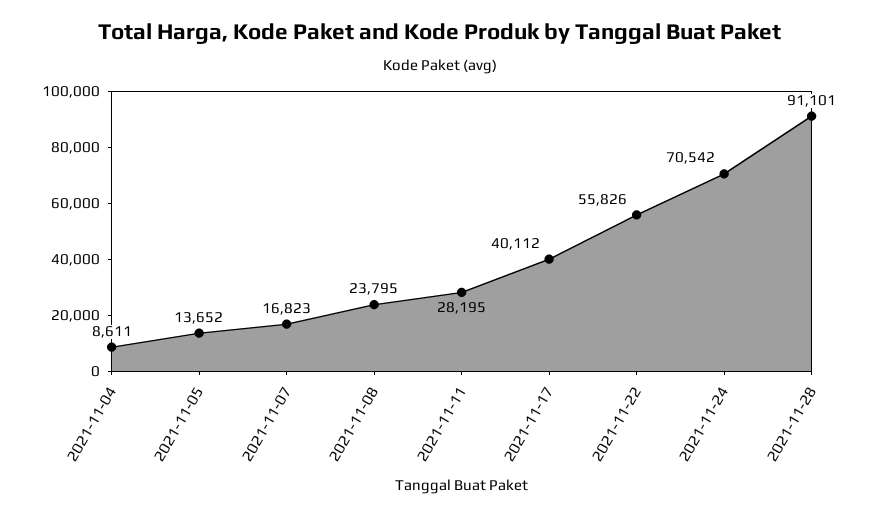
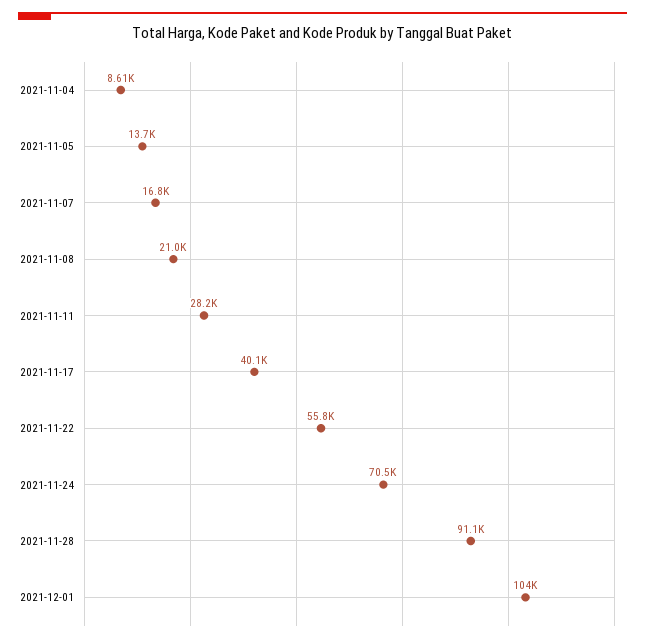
2021-11-08: 23795 -> 21000
2021-12-01: none -> 104000

